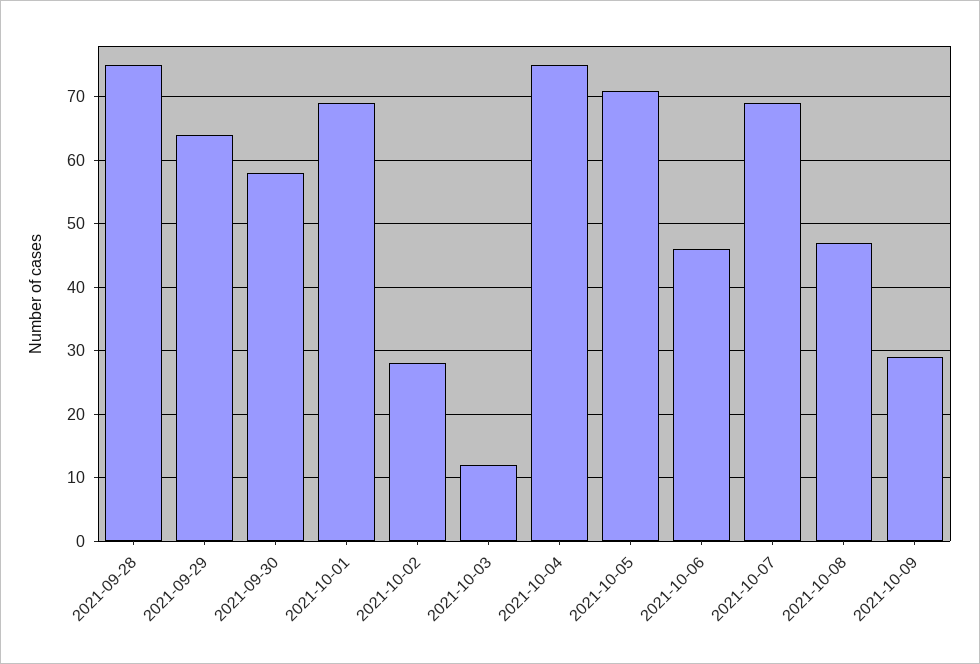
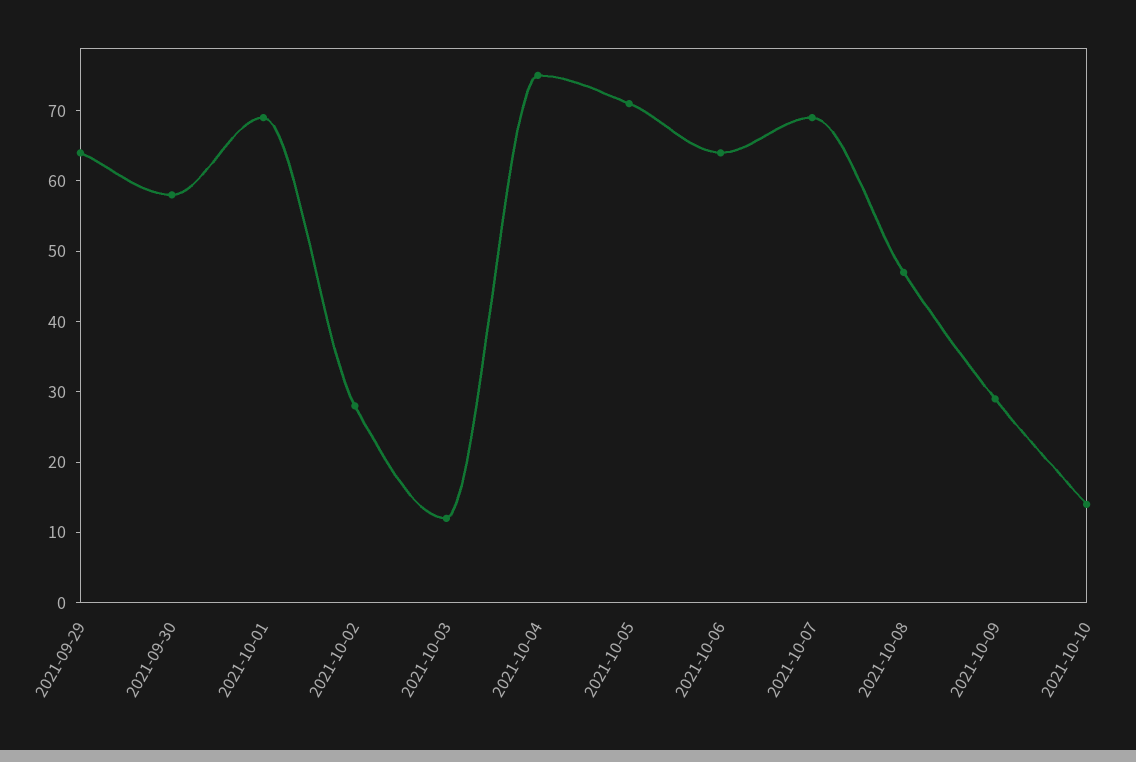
2021-09-28: 75 -> none
2021-10-06: 46 -> 65
2021-10-10: none -> 15

